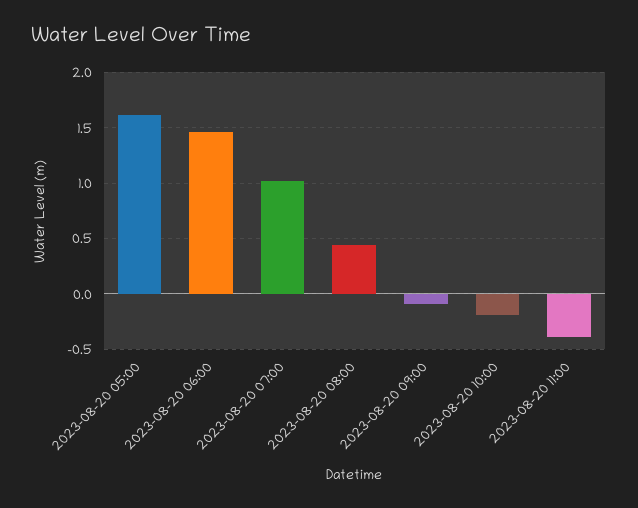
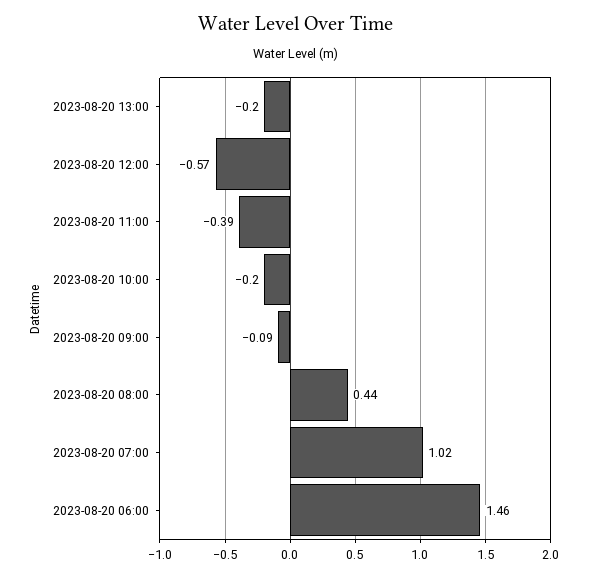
2023-08-20 05:00: 1.6 -> none
2023-08-20 13:00: none -> -0.2
2023-08-20 12:00: none -> -0.57

